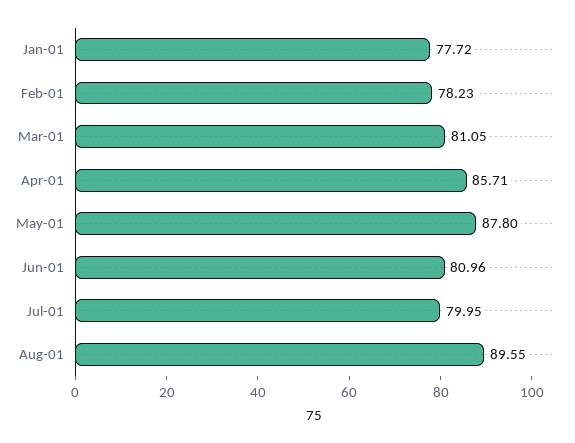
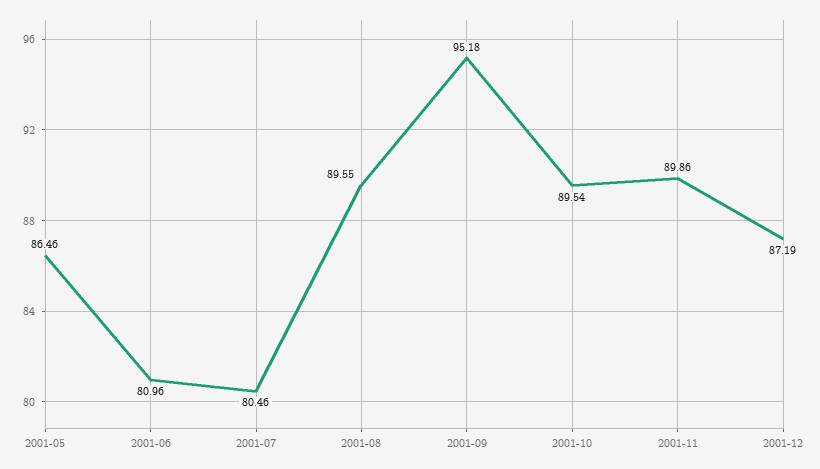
Jan-01: 77.72 -> none
Feb-01: 78.23 -> none
Mar-01: 81.05 -> none
Apr-01: 85.71 -> none
May-01: 87.8 -> 86.46
Jul-01: 79.95 -> 80.46
2001-09: none -> 95.18
2001-10: none -> 89.54
2001-11: none -> 89.86
2001-12: none -> 87.19

